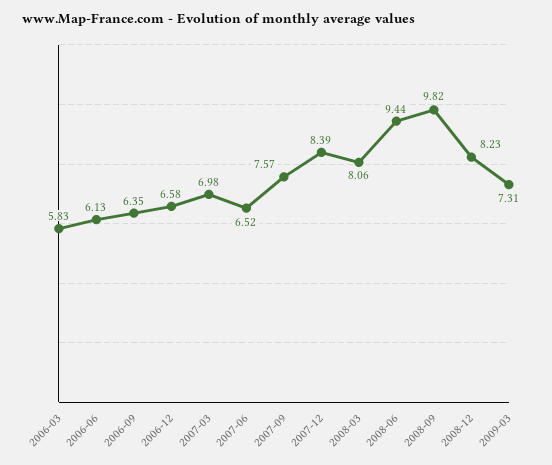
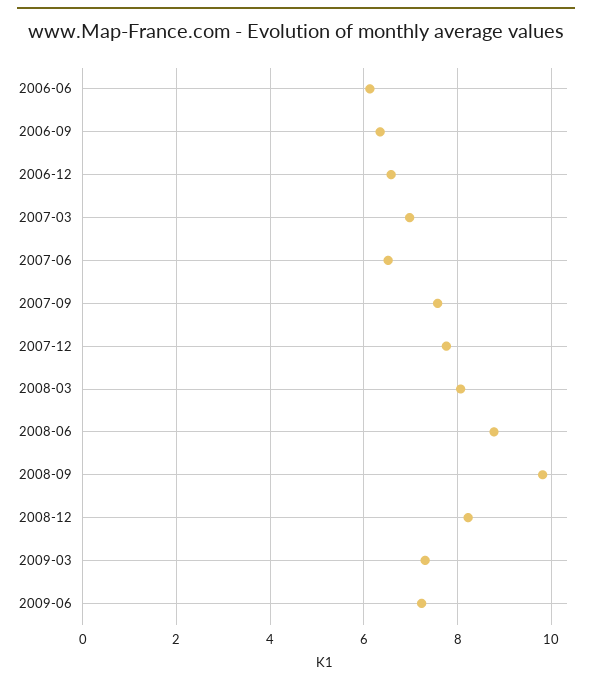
2006-03: 5.83 -> none
2007-12: 8.39 -> 7.8
2008-06: 9.44 -> 8.8
2009-06: none -> 7.2

